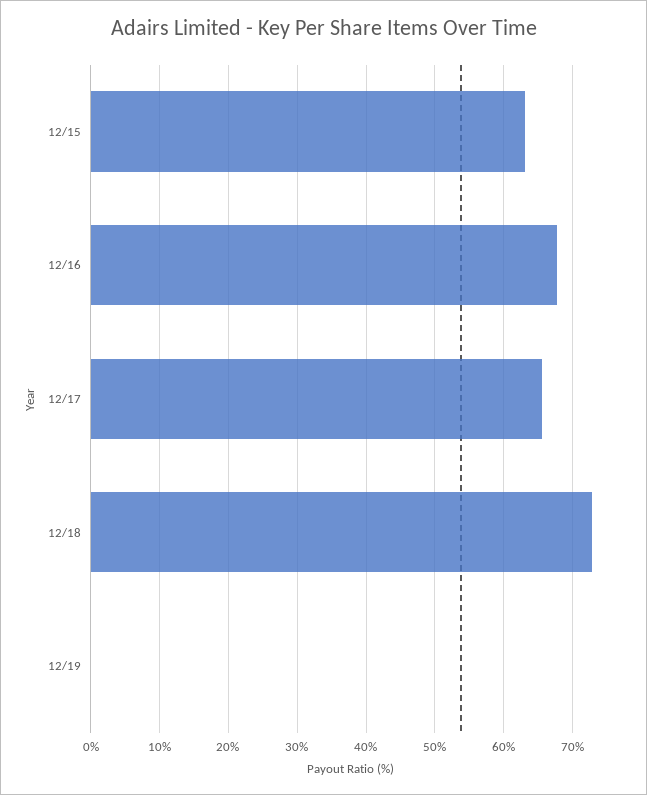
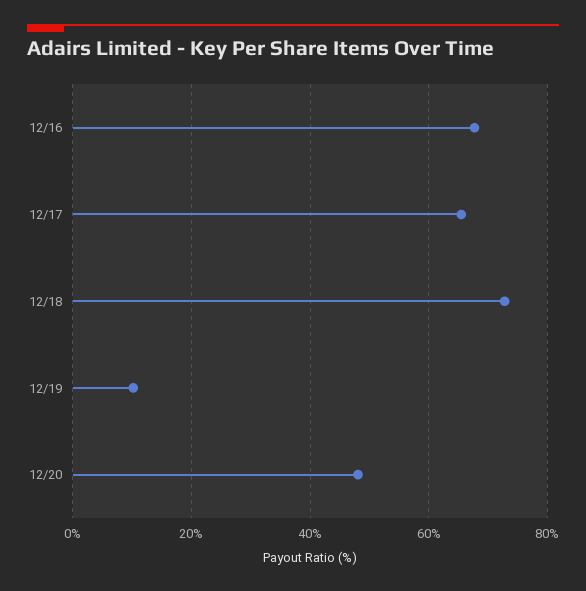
12/15: 63 -> none
12/19: 0 -> 10
12/20: none -> 48

